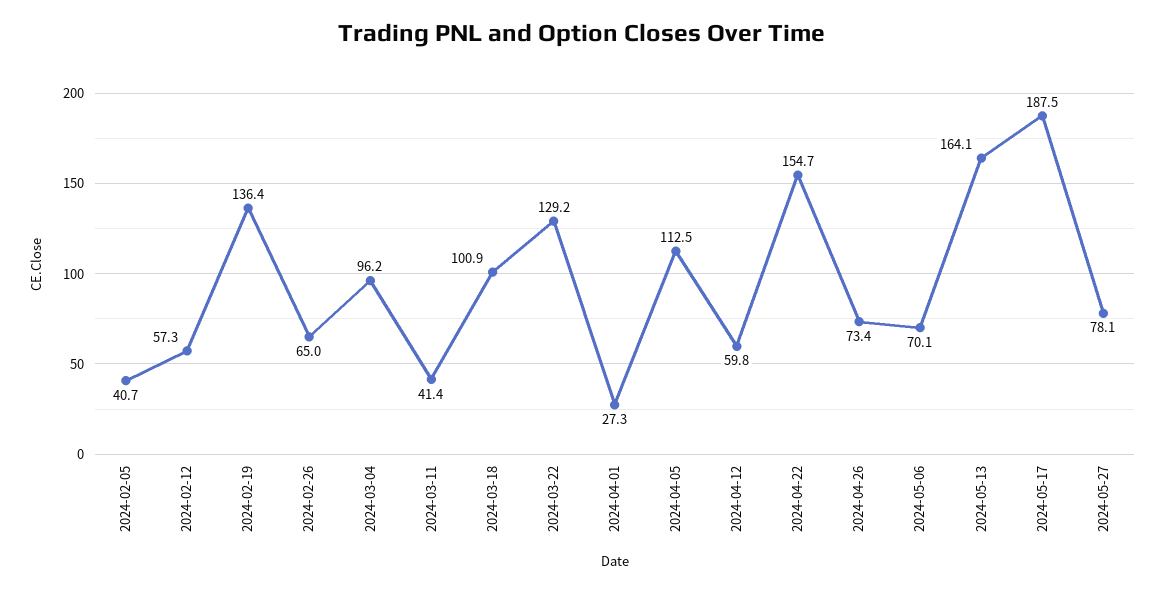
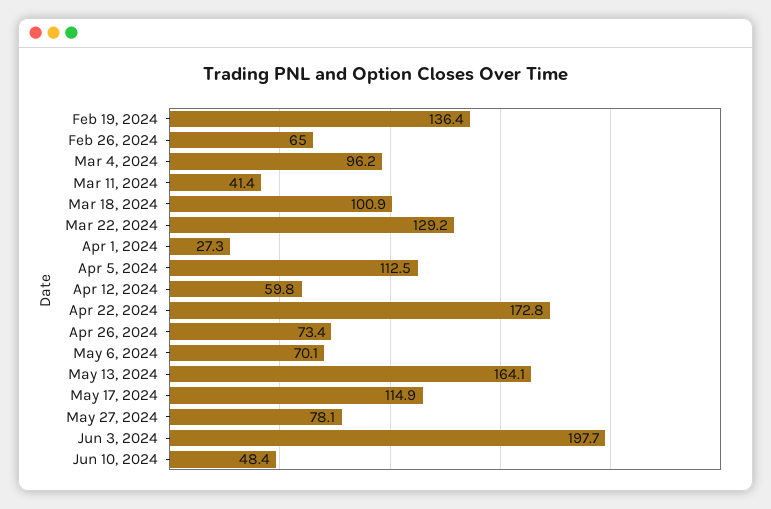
2024-02-05: 40.7 -> none
2024-02-12: 57.3 -> none
2024-04-22: 154.7 -> 172.8
2024-05-17: 187.5 -> 114.9
Jun 3, 2024: none -> 197.7
Jun 10, 2024: none -> 48.4

